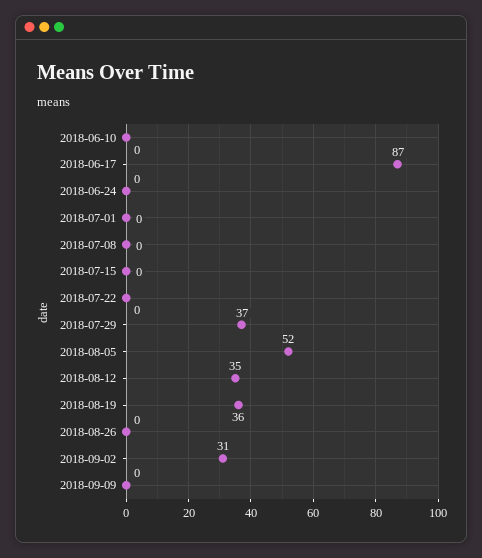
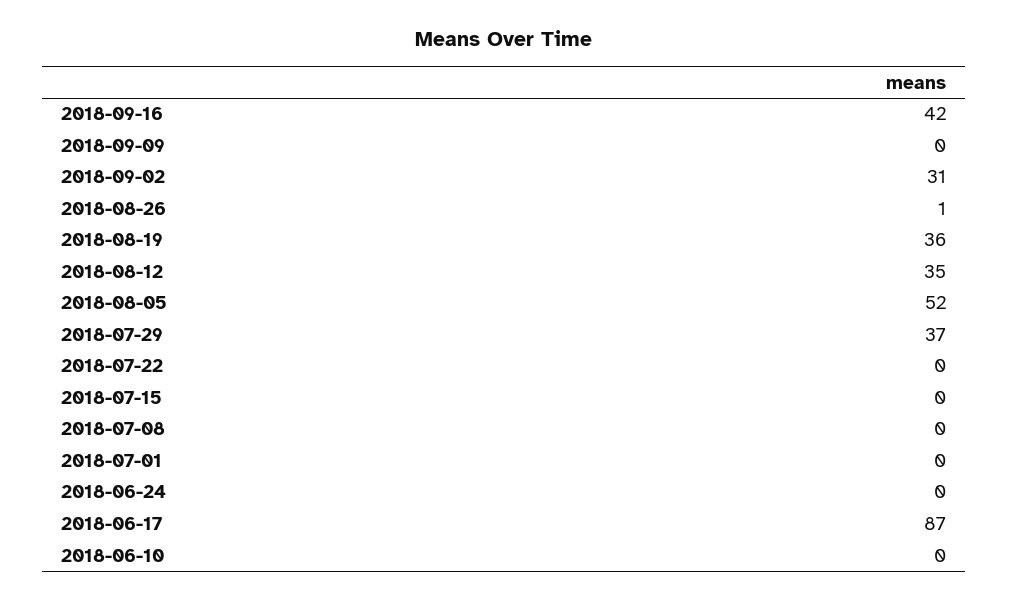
2018-08-26: 0 -> 1
2018-09-16: none -> 42

